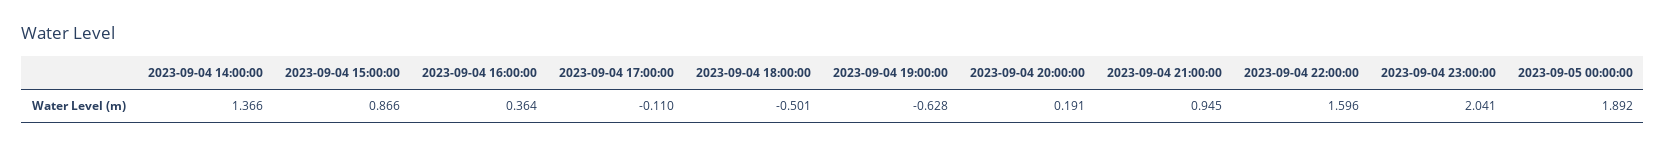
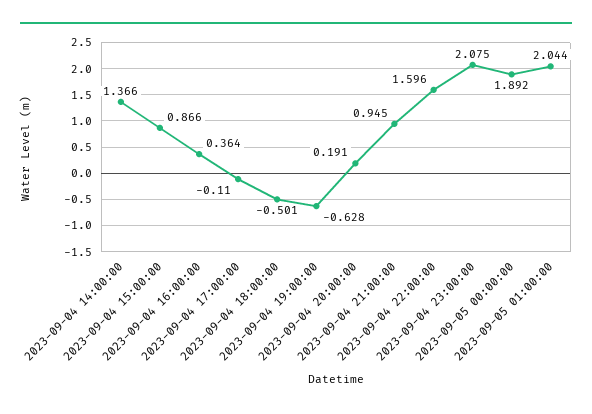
2023-09-04 23:00:00: 2.041 -> 2.075
2023-09-05 01:00:00: none -> 2.044

